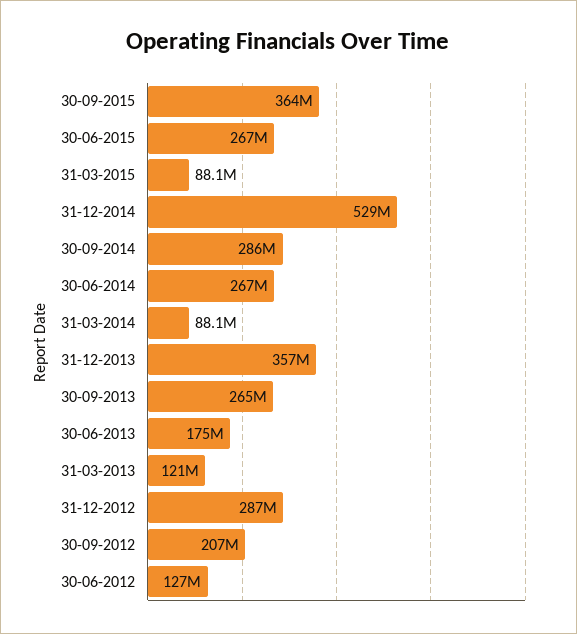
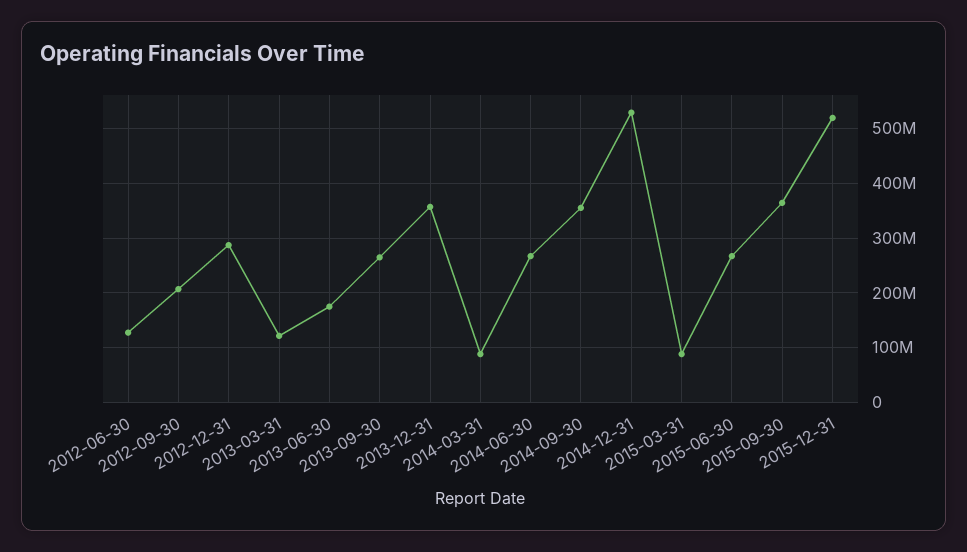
30-09-2014: 286000000 -> 360000000
2015-12-31: none -> 520000000

